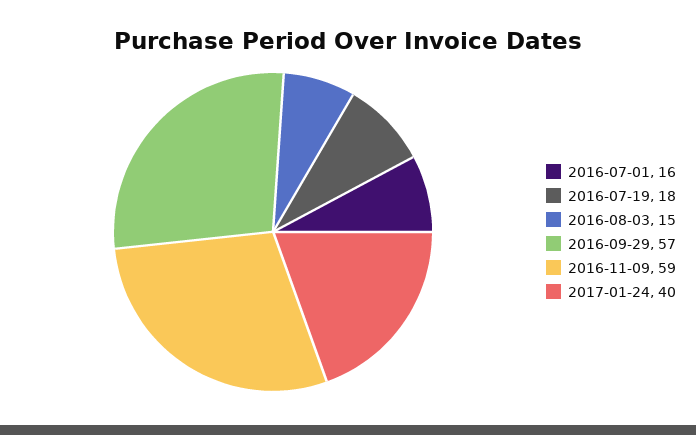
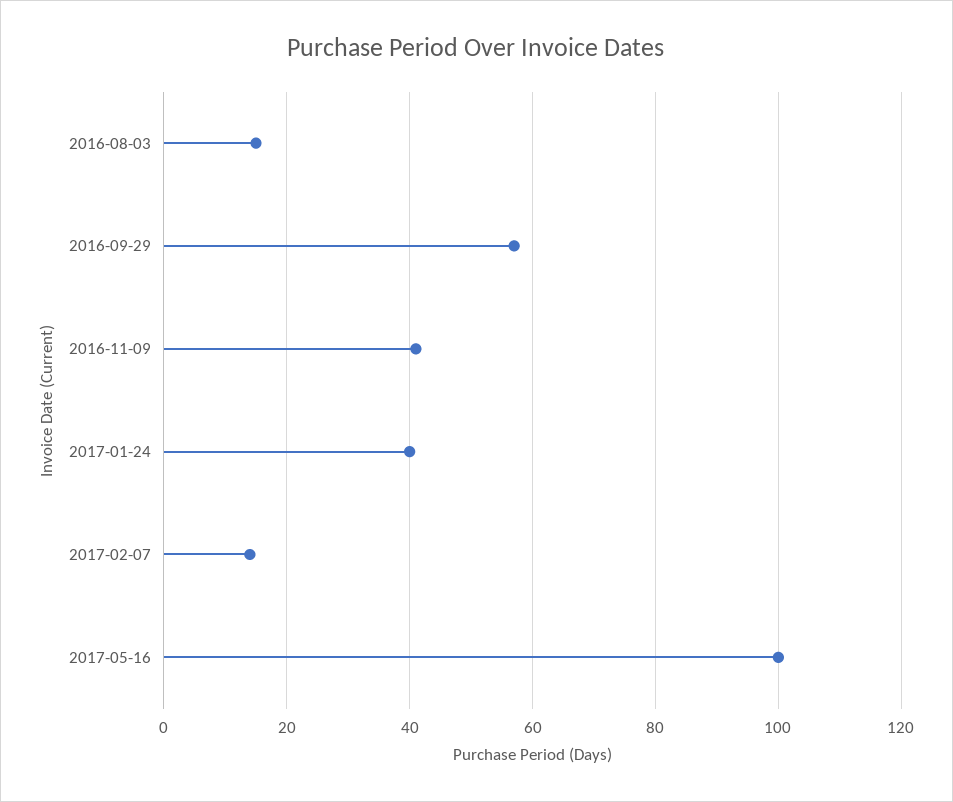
2016-07-01: 16 -> none
2016-07-19: 18 -> none
2016-11-09: 59 -> 40
2017-02-07: none -> 15
2017-05-16: none -> 100

